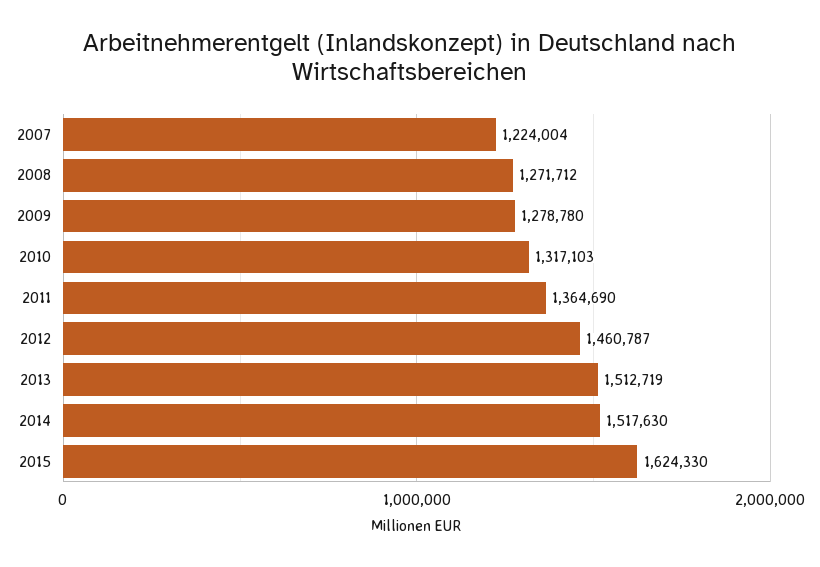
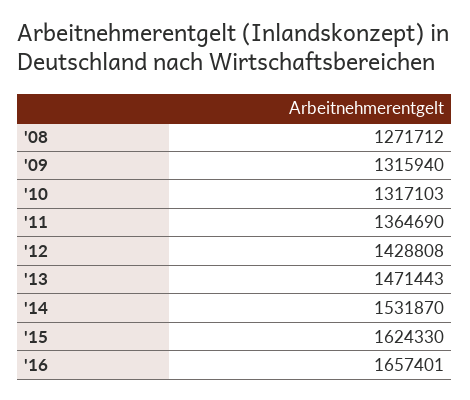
2007: 1224004 -> none
2009: 1278780 -> 1315940
2012: 1460787 -> 1428808
2013: 1512719 -> 1471443
2014: 1517630 -> 1531870
'16: none -> 1657401

